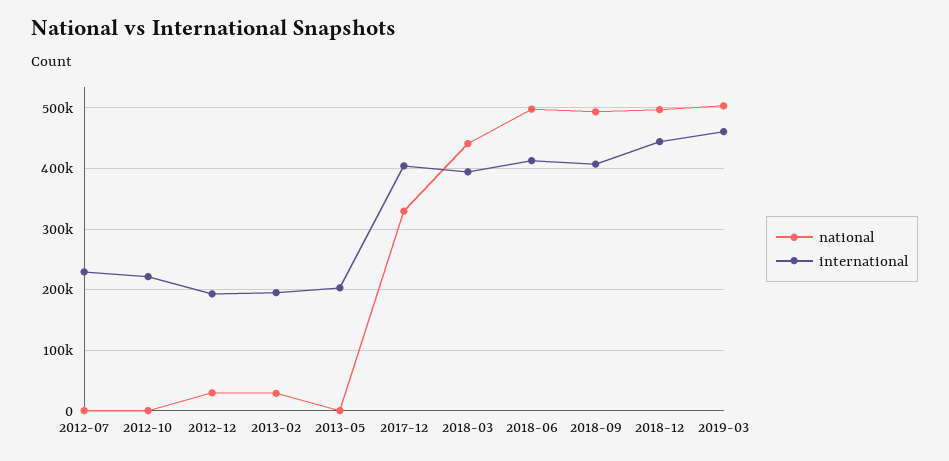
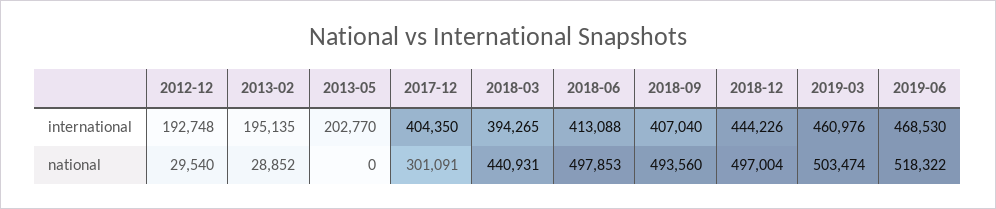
national, 2012-07: 0 -> none
international, 2012-07: 230000 -> none
national, 2012-10: 0 -> none
international, 2012-10: 220000 -> none
national, 2017-12: 330000 -> 301091
international, 2019-06: none -> 468530
national, 2019-06: none -> 518322

